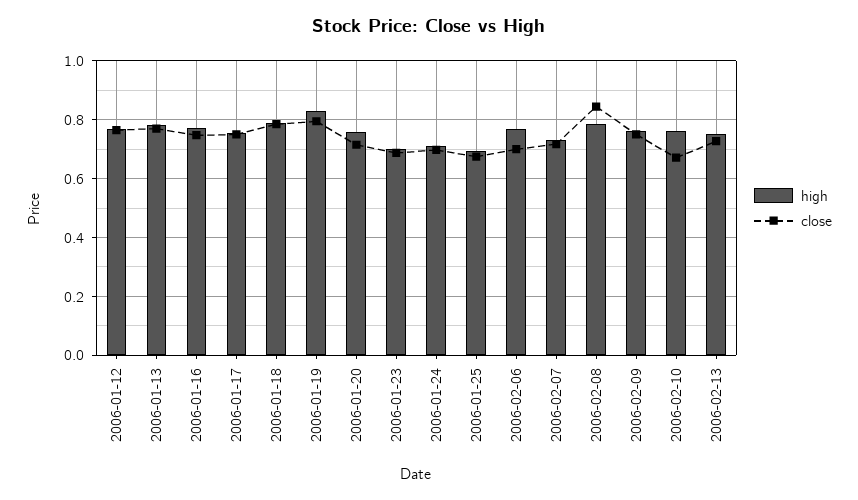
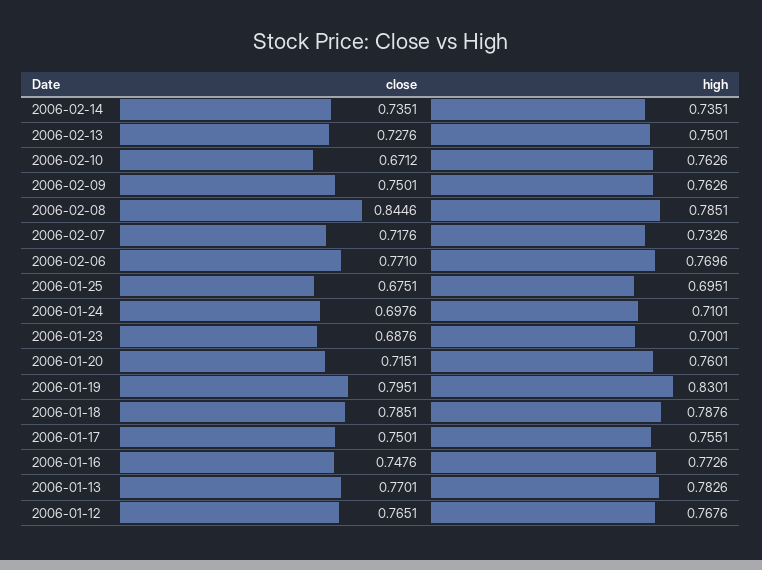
close, 2006-02-06: 0.7 -> 0.771
close, 2006-02-14: none -> 0.7351
high, 2006-02-14: none -> 0.7351

